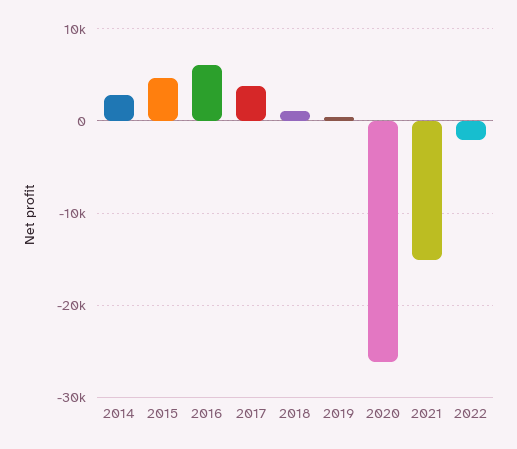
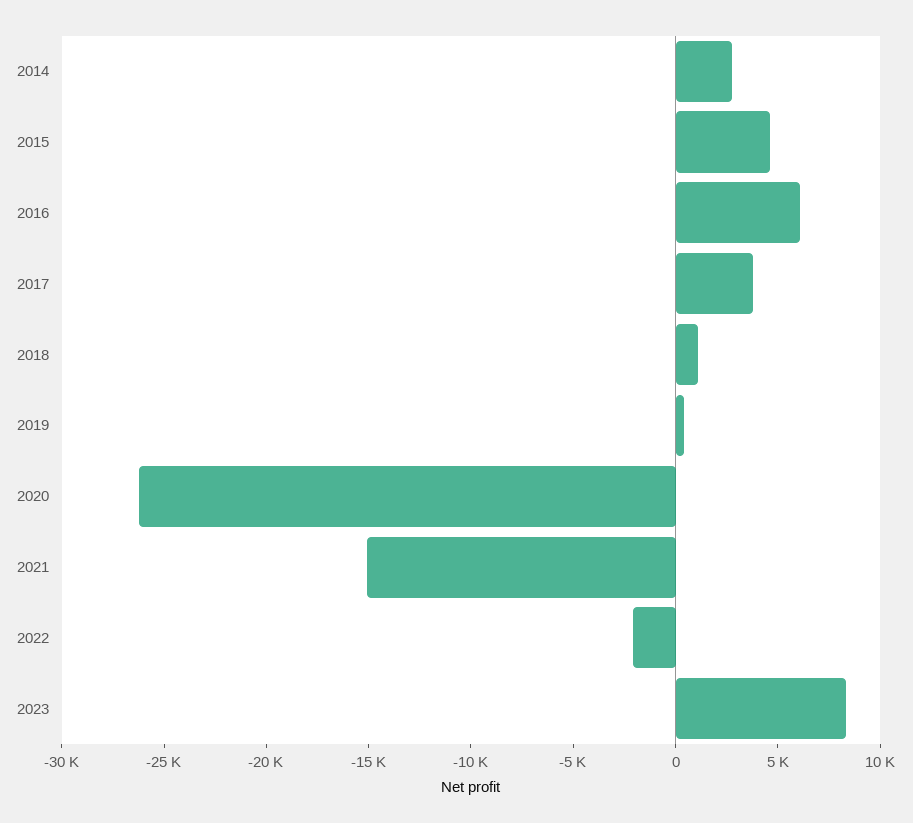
2023: none -> 8000

